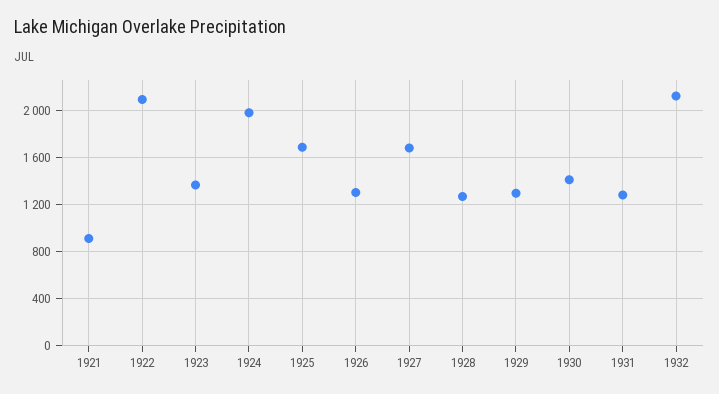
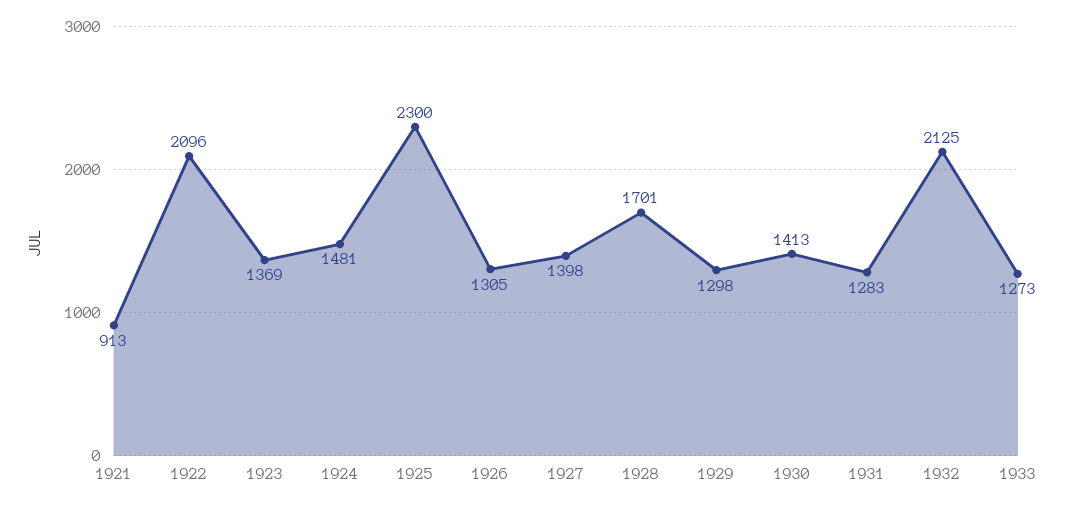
1924: 2000 -> 1481
1925: 1700 -> 2300
1927: 1700 -> 1398
1928: 1300 -> 1701
1933: none -> 1273

